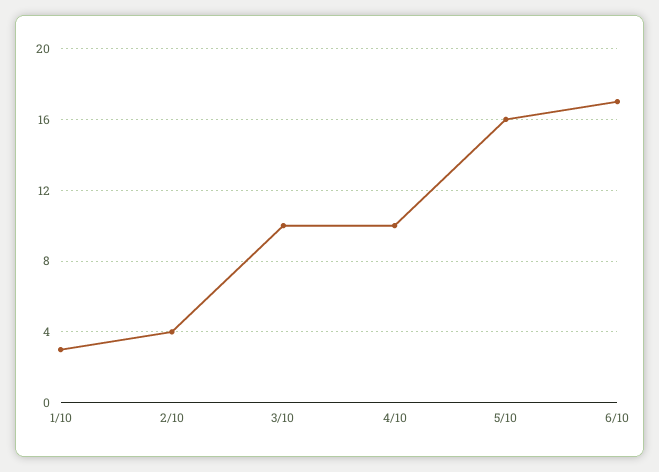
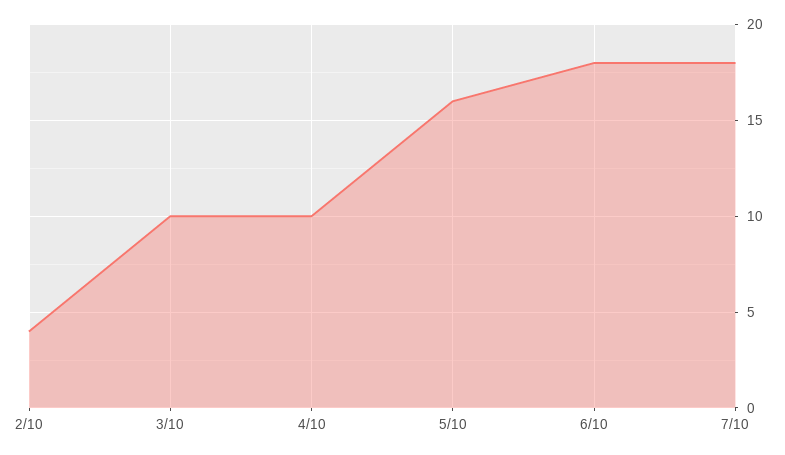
1/10: 3 -> none
6/10: 17 -> 18
7/10: none -> 18

